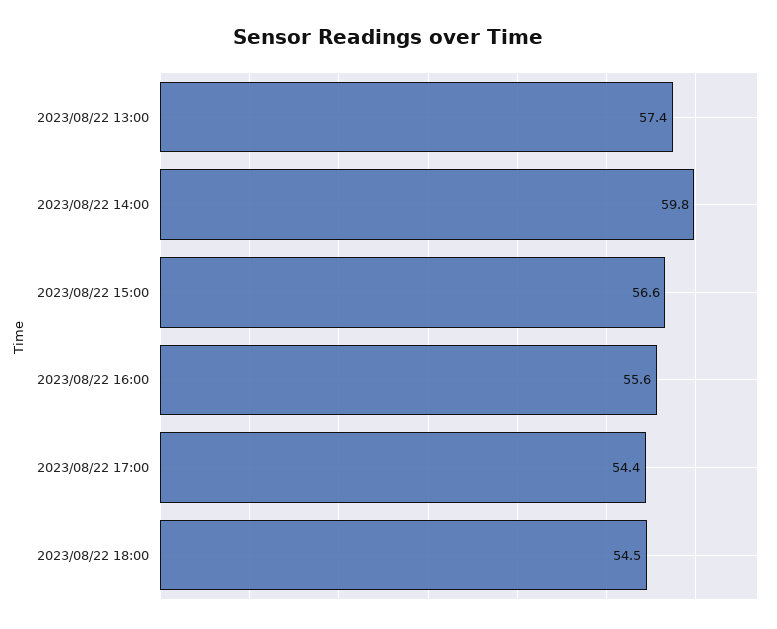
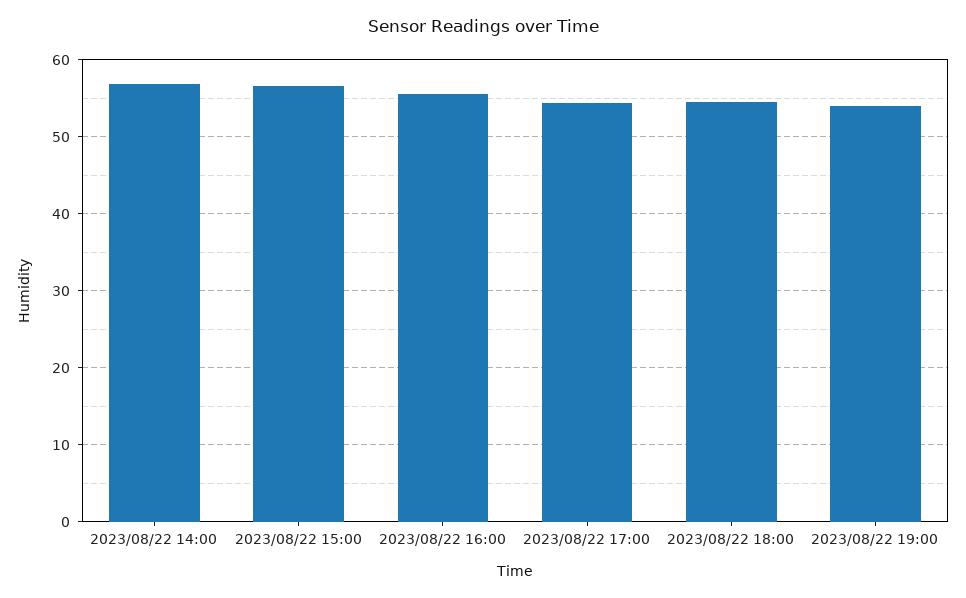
2023/08/22 13:00: 57.4 -> none
2023/08/22 14:00: 59.8 -> 57
2023/08/22 19:00: none -> 54

